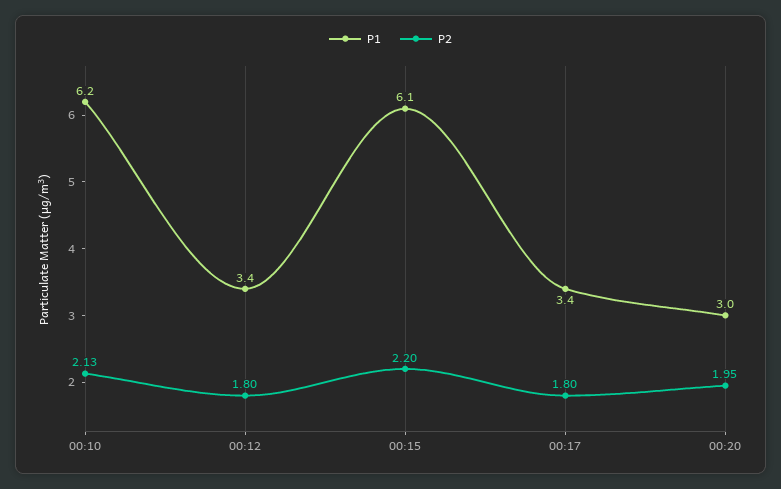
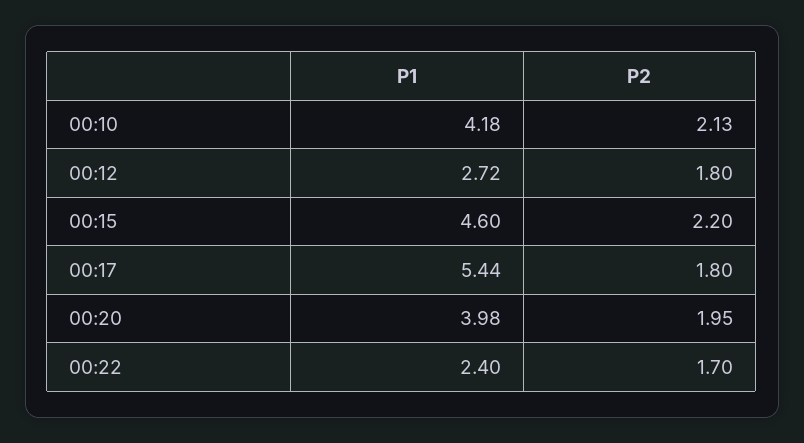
P1, 00:10: 6.2 -> 4.18
P1, 00:12: 3.4 -> 2.72
P1, 00:15: 6.1 -> 4.6
P1, 00:17: 3.4 -> 5.44
P1, 00:20: 3 -> 3.98
P1, 00:22: none -> 2.4
P2, 00:22: none -> 1.7

